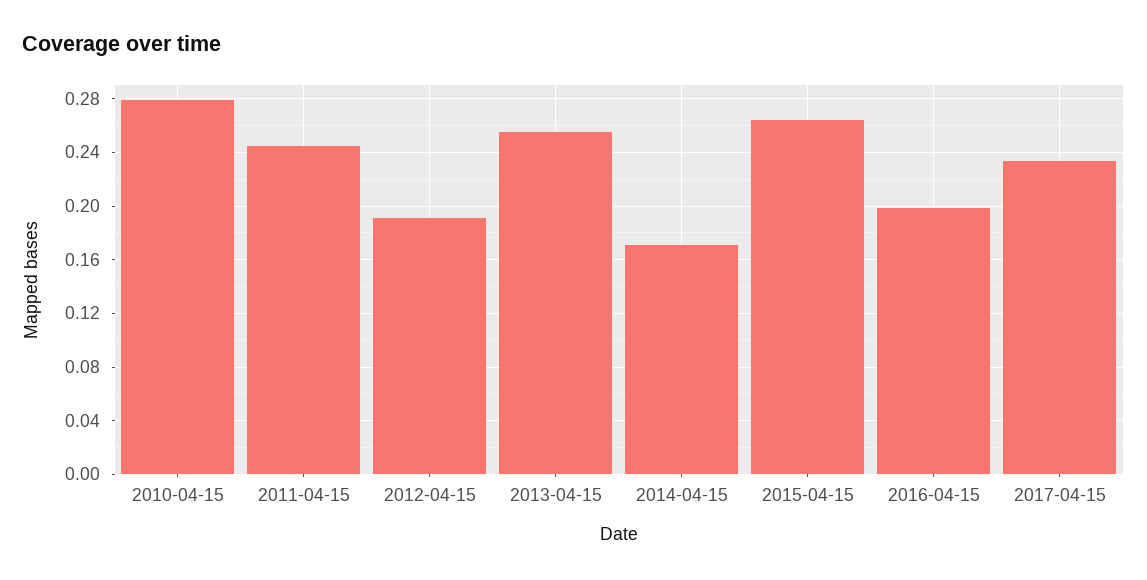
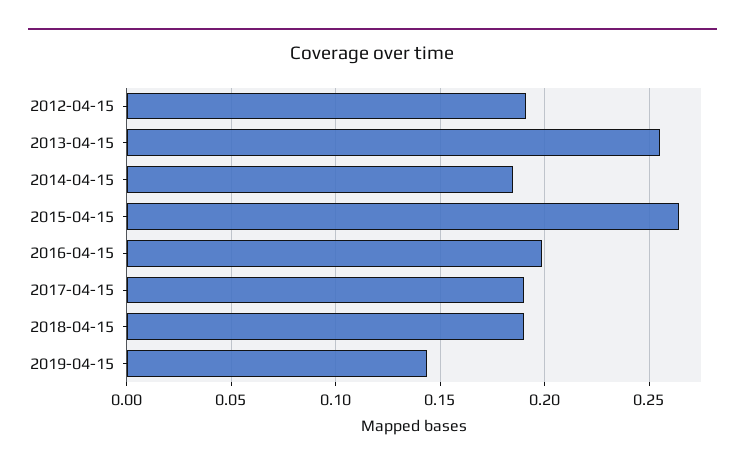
2010-04-15: 0.28 -> none
2011-04-15: 0.245 -> none
2014-04-15: 0.17 -> 0.185
2017-04-15: 0.235 -> 0.19
2018-04-15: none -> 0.19
2019-04-15: none -> 0.145

